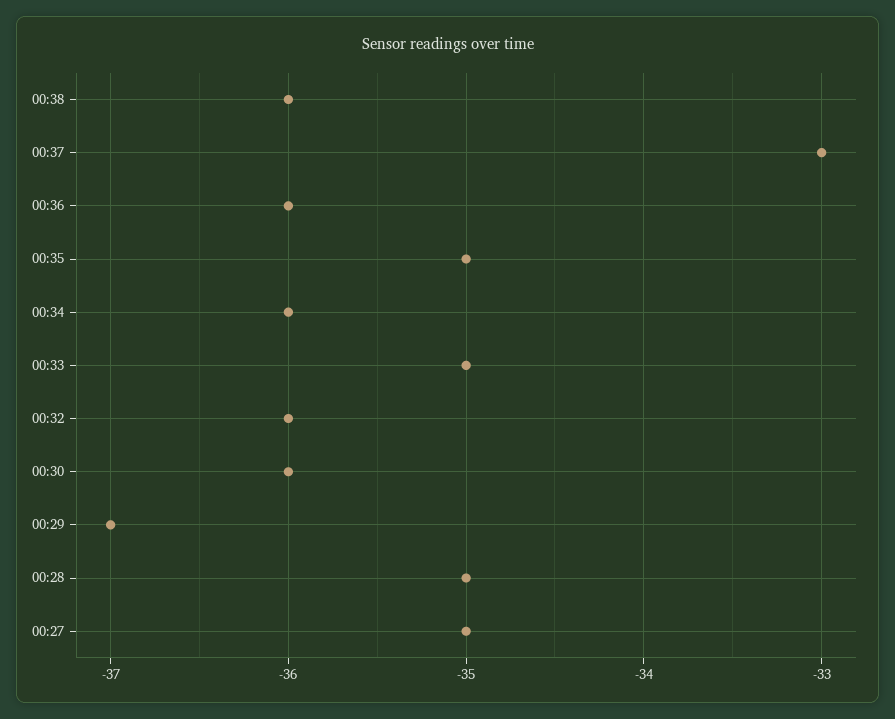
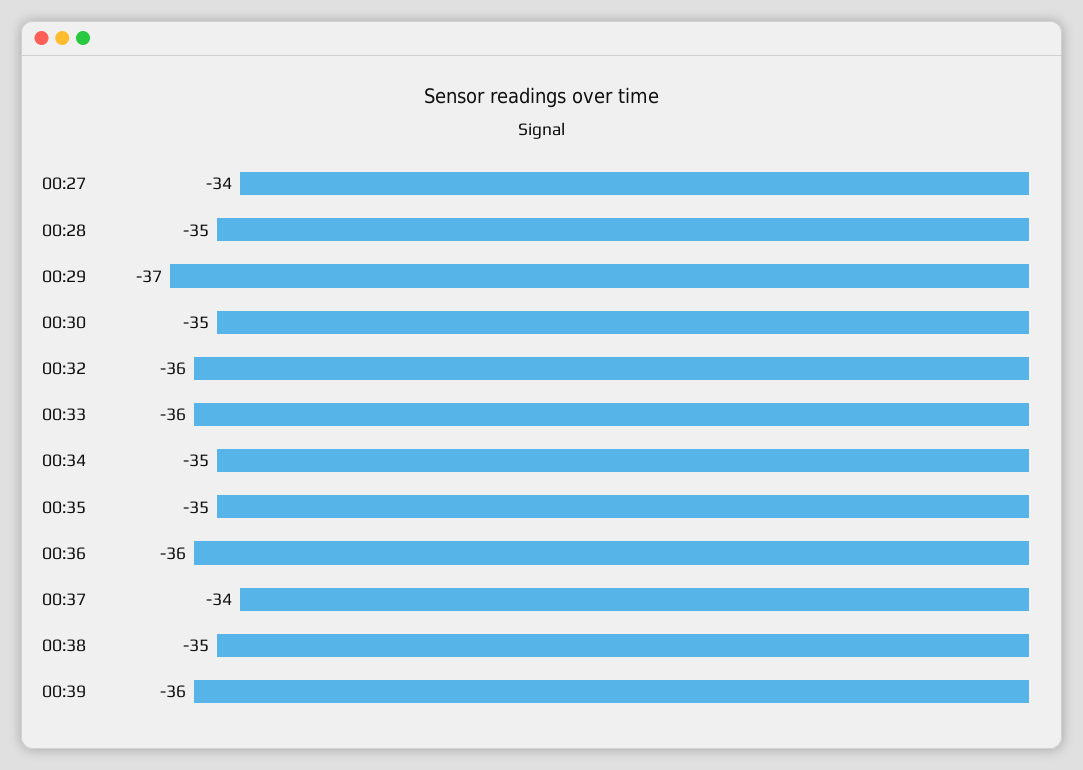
00:38: -36 -> -35
00:37: -33 -> -34
00:34: -36 -> -35
00:33: -35 -> -36
00:30: -36 -> -35
00:27: -35 -> -34
00:39: none -> -36

